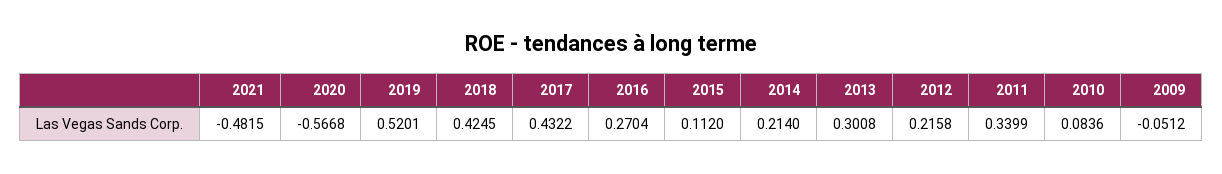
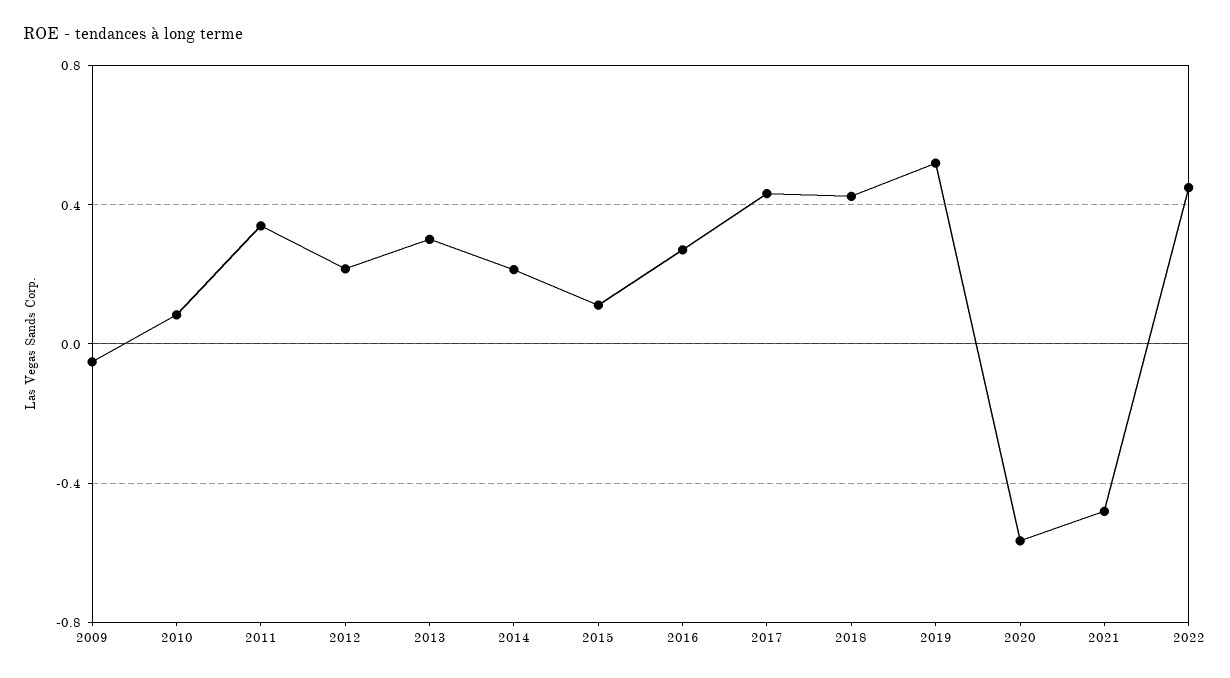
2022: none -> 0.45

